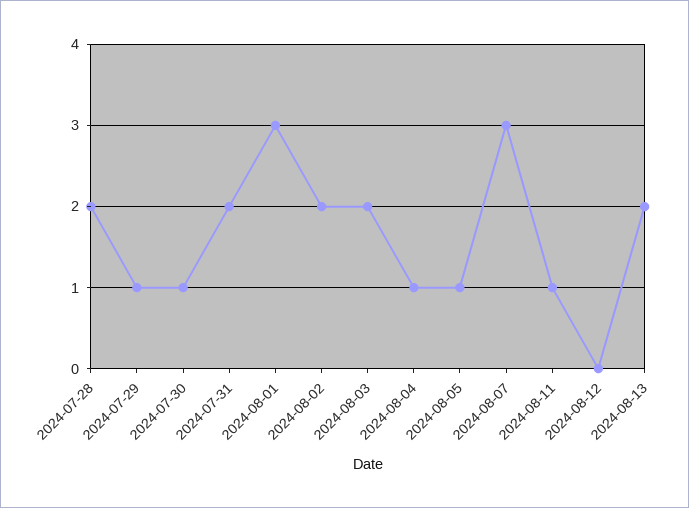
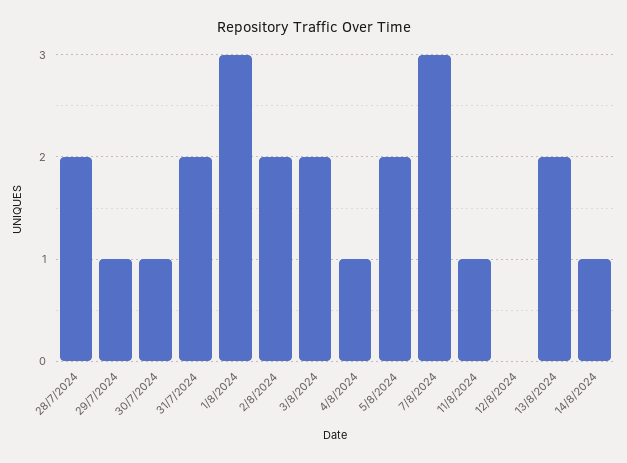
2024-08-05: 1 -> 2
14/8/2024: none -> 1

